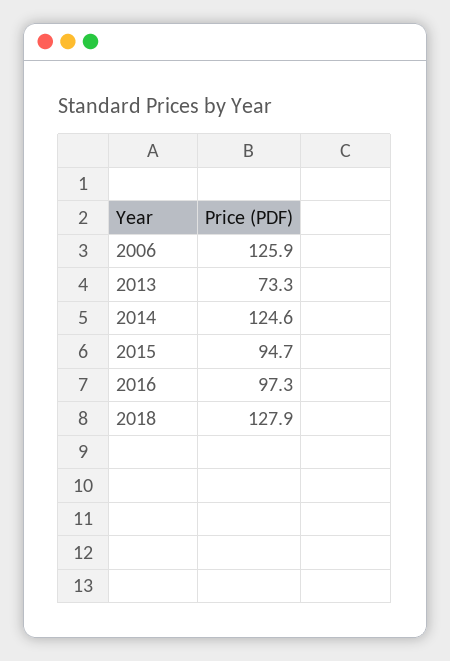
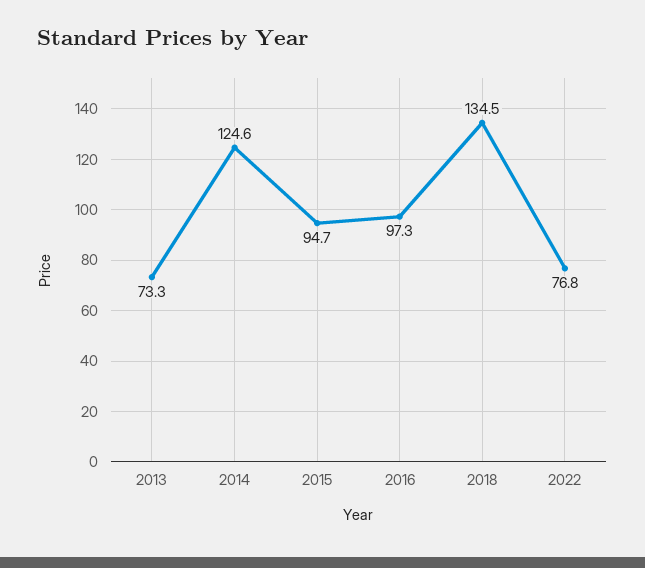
2006: 125.9 -> none
2018: 127.9 -> 134.5
2022: none -> 76.8

